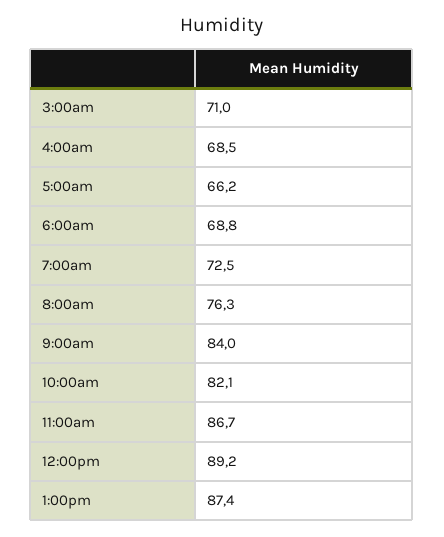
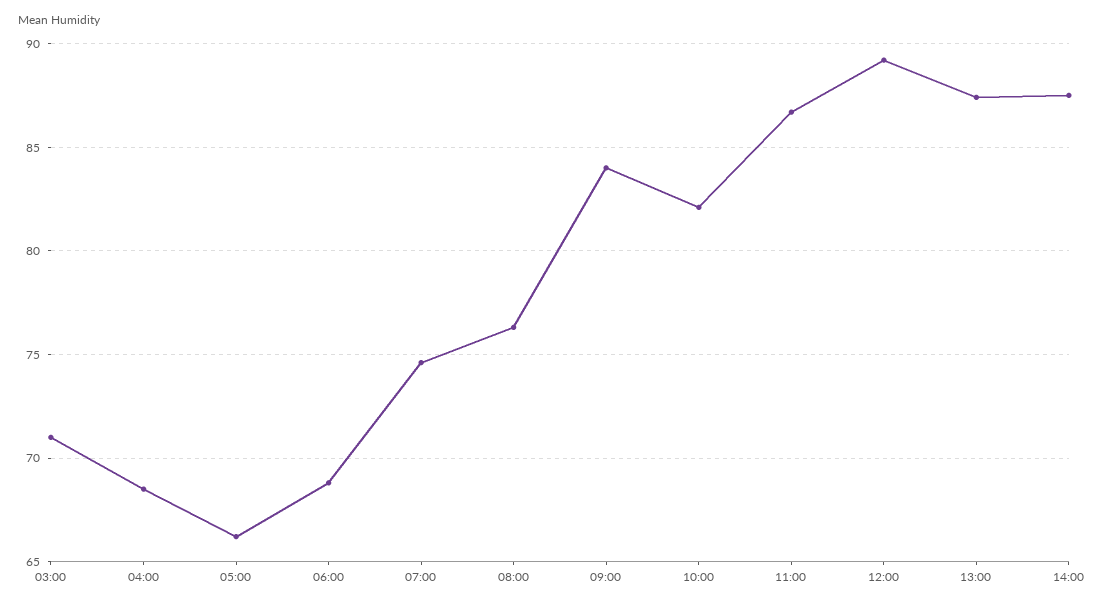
7:00am: 72.5 -> 74.5
14:00: none -> 87.5

